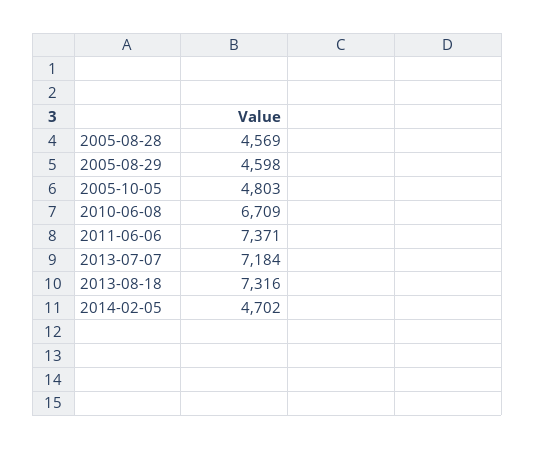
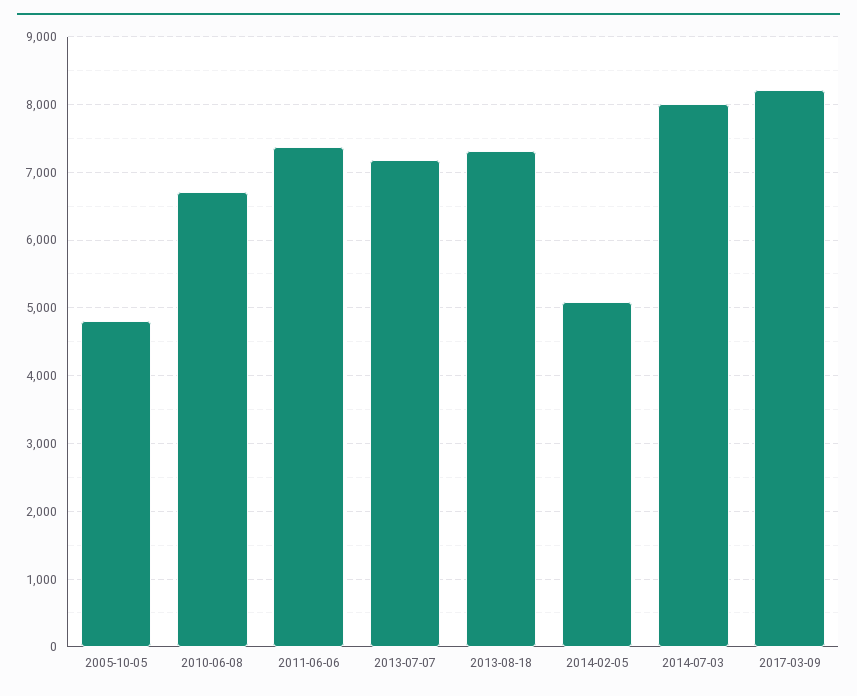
2005-08-28: 4569 -> none
2005-08-29: 4598 -> none
2014-02-05: 4702 -> 5100
2014-07-03: none -> 8000
2017-03-09: none -> 8200

